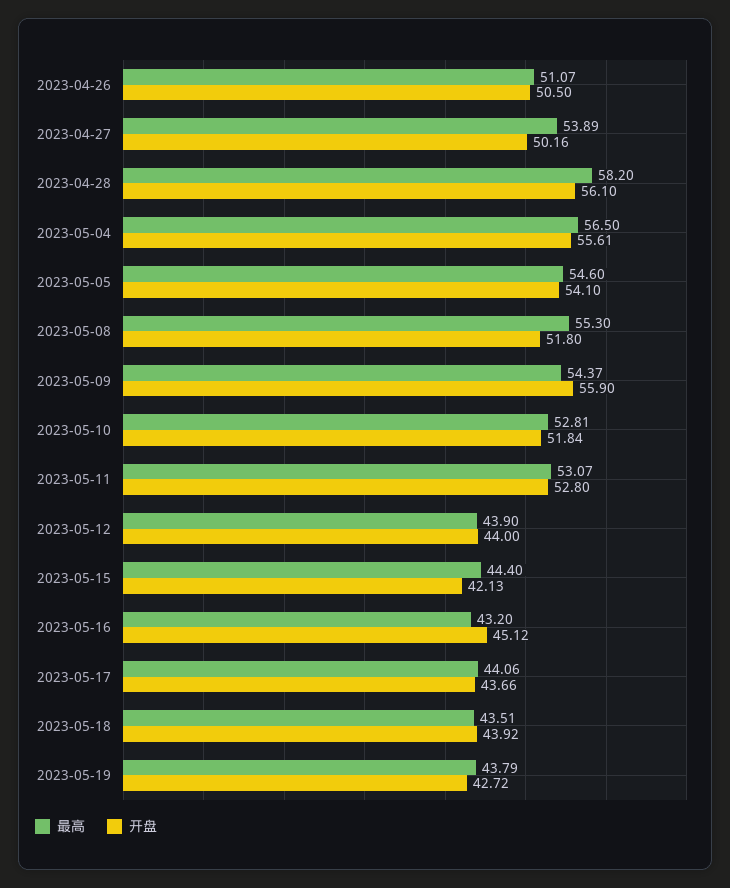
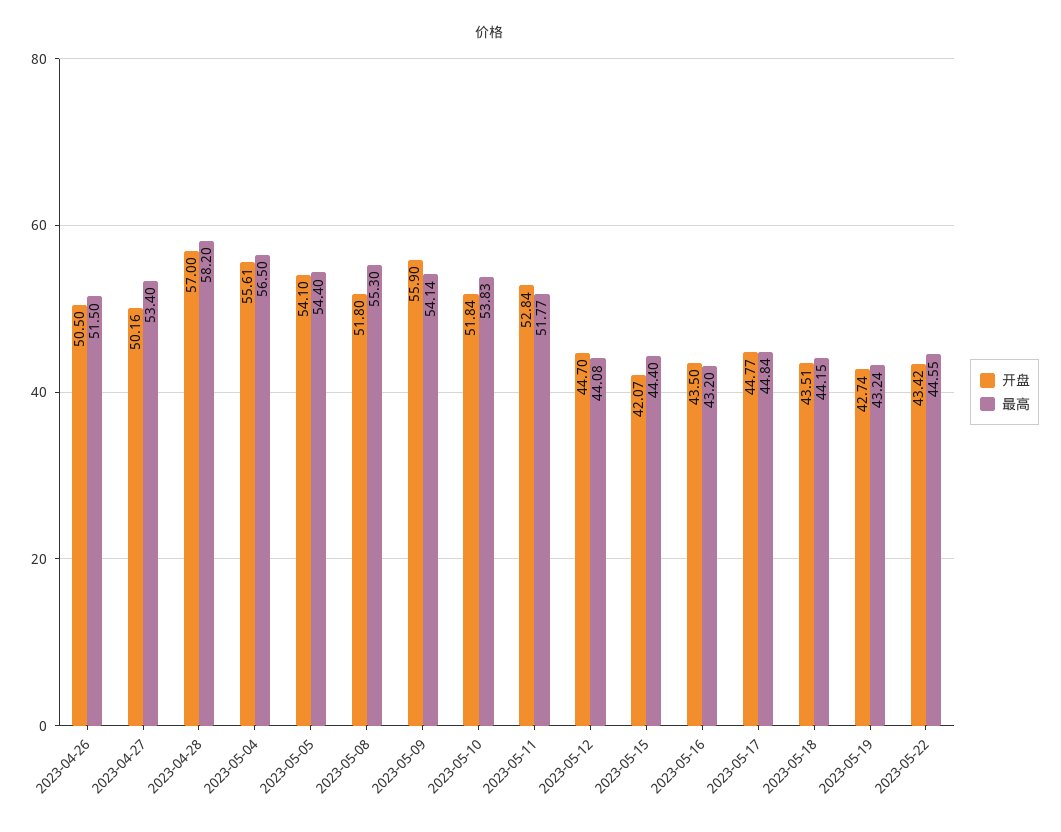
最高, 2023-04-26: 51.07 -> 51.5
最高, 2023-04-27: 53.89 -> 53.4
开盘, 2023-04-28: 56.1 -> 57
最高, 2023-05-05: 54.6 -> 54.4
最高, 2023-05-09: 54.37 -> 54.14
最高, 2023-05-10: 52.81 -> 53.83
最高, 2023-05-11: 53.07 -> 51.77
开盘, 2023-05-11: 52.8 -> 52.84
最高, 2023-05-12: 43.9 -> 44.08
开盘, 2023-05-12: 44 -> 44.7
开盘, 2023-05-15: 42.13 -> 42.07
开盘, 2023-05-16: 45.12 -> 43.5
最高, 2023-05-17: 44.06 -> 44.84
开盘, 2023-05-17: 43.66 -> 44.77
最高, 2023-05-18: 43.51 -> 44.15
开盘, 2023-05-18: 43.92 -> 43.51
最高, 2023-05-19: 43.79 -> 43.24
开盘, 2023-05-19: 42.72 -> 42.74
开盘, 2023-05-22: none -> 43.42
最高, 2023-05-22: none -> 44.55

